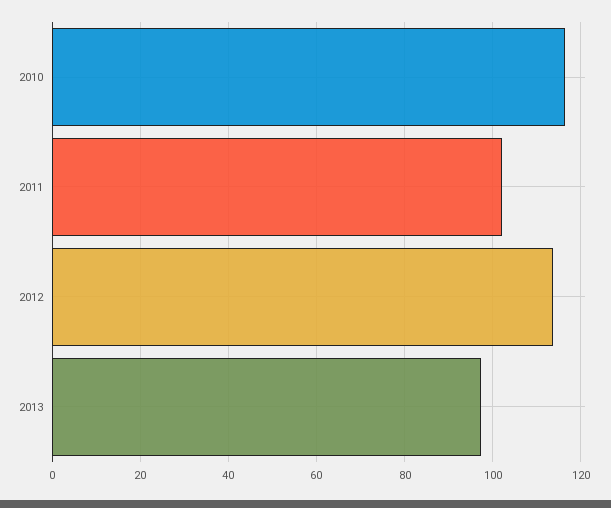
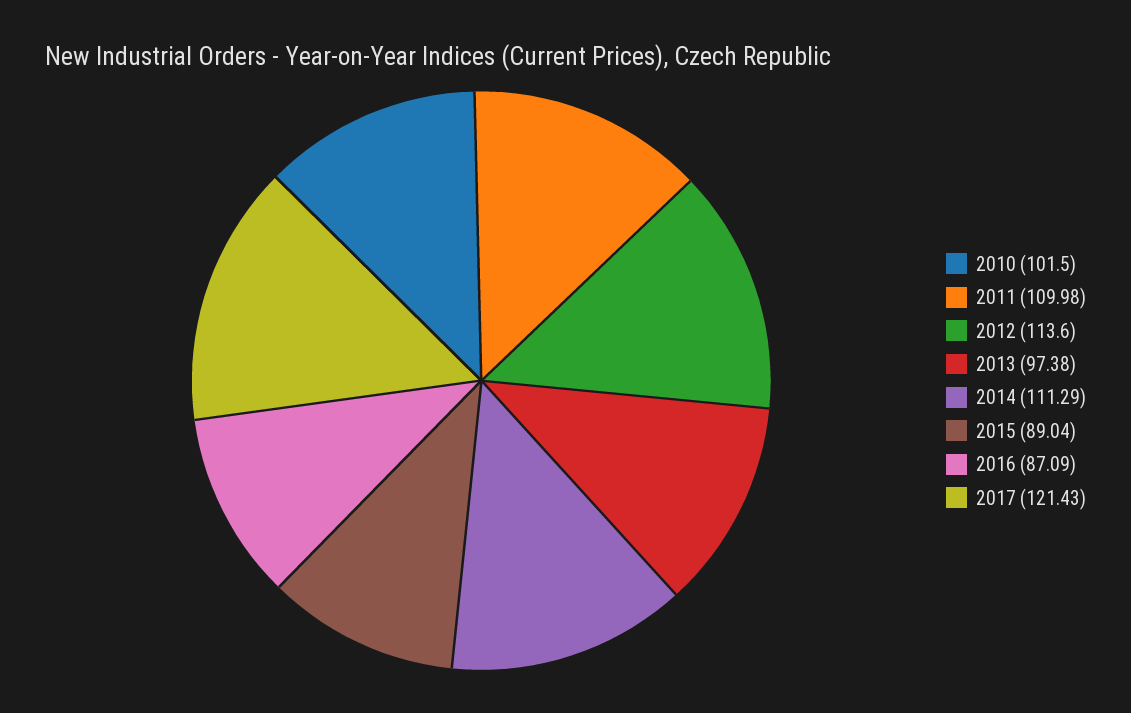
2010: 116 -> 101.5
2011: 102 -> 109.98
2014: none -> 111.29
2015: none -> 89.04
2016: none -> 87.09
2017: none -> 121.43

